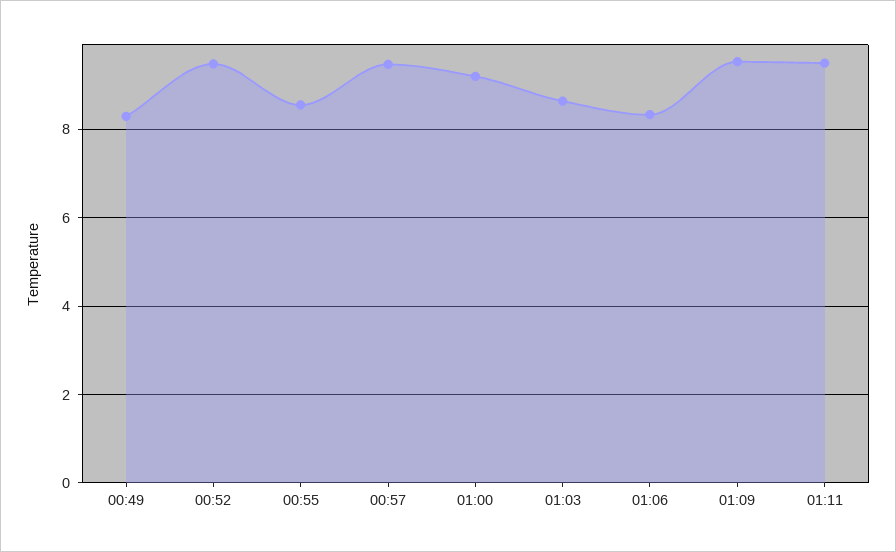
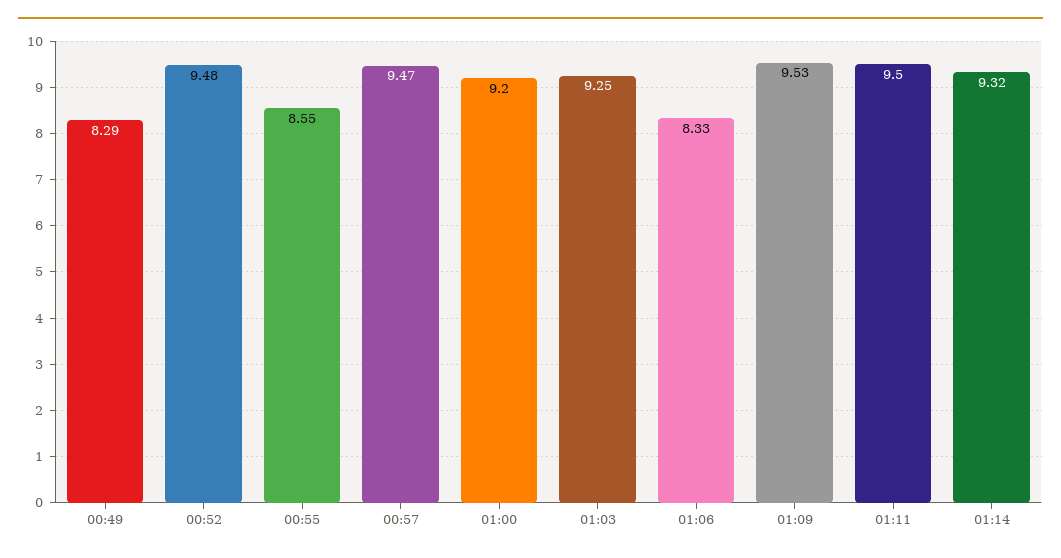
01:03: 8.6 -> 9.25
01:14: none -> 9.32

